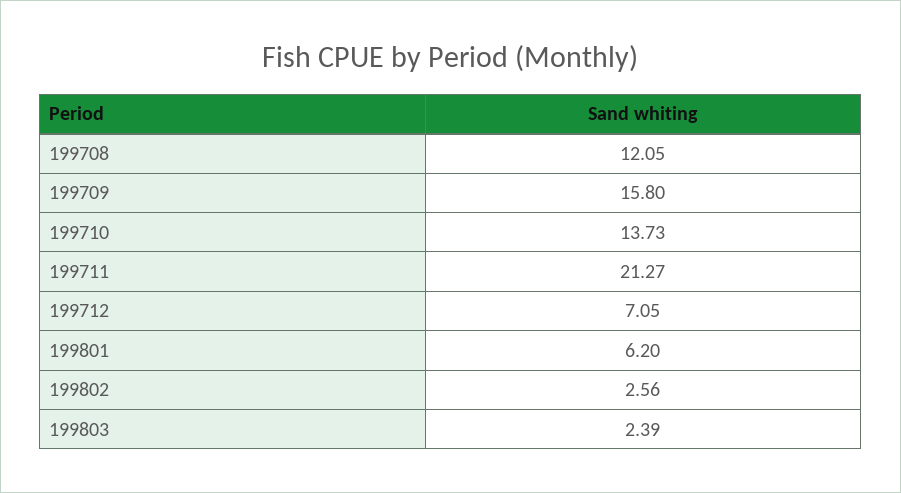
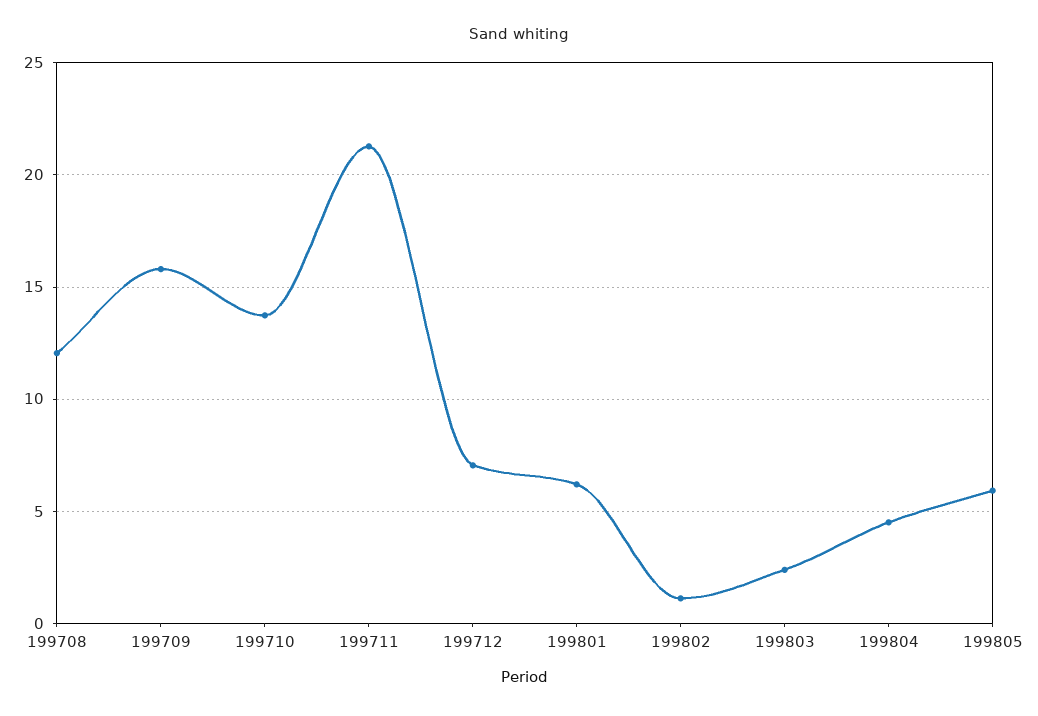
199802: 2.56 -> 1
199804: none -> 4.5
199805: none -> 6

